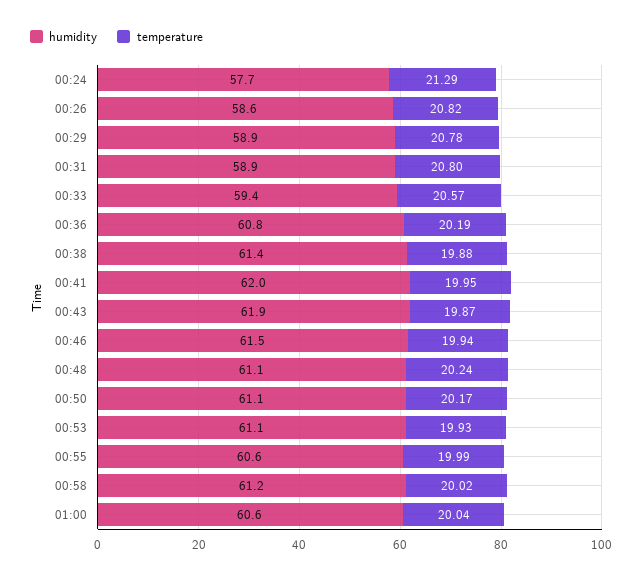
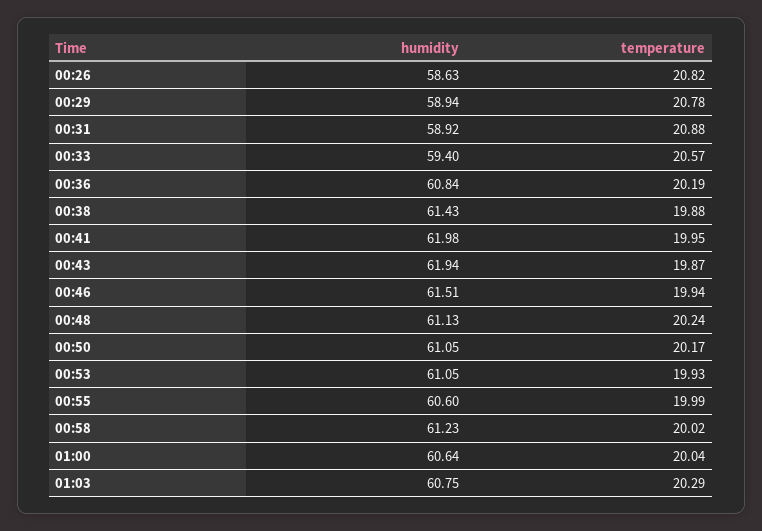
humidity, 00:24: 57.7 -> none
temperature, 00:24: 21.29 -> none
temperature, 00:31: 20.8 -> 20.88
humidity, 01:03: none -> 60.75
temperature, 01:03: none -> 20.29

